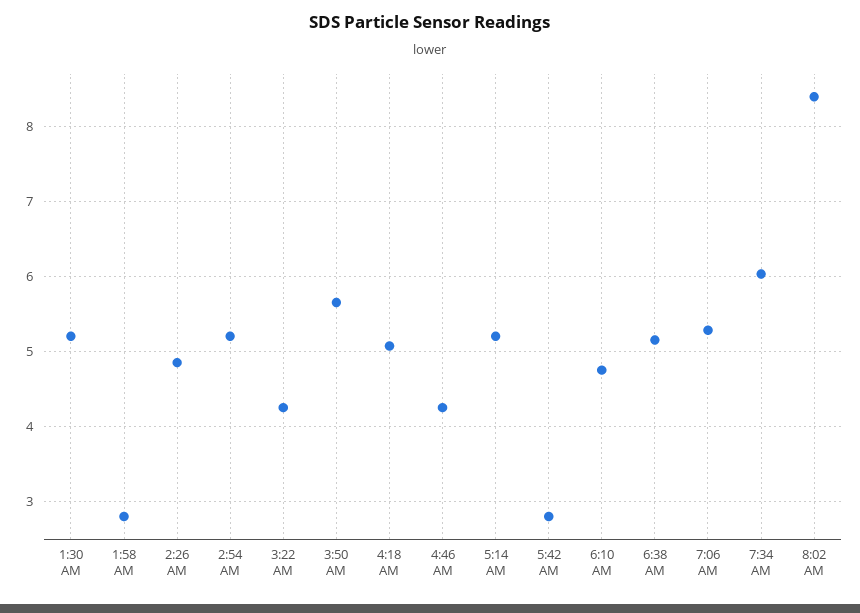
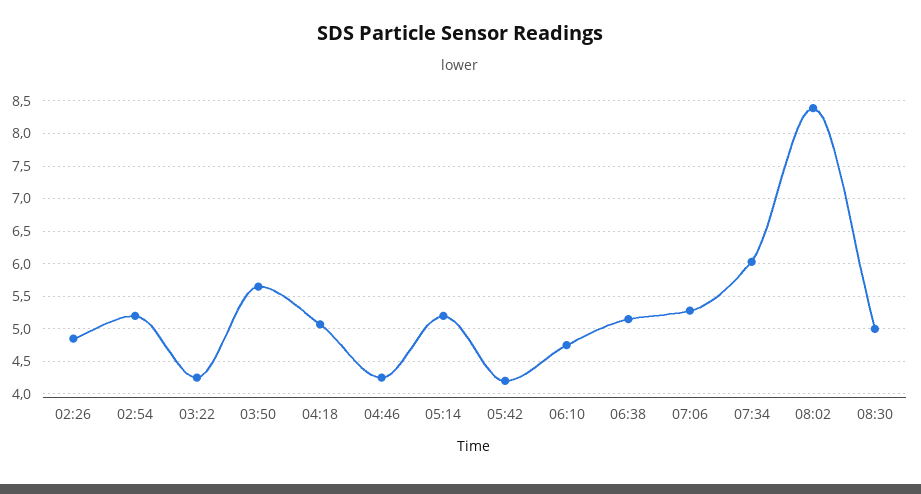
1:30 AM: 5.2 -> none
1:58 AM: 2.8 -> none
5:42 AM: 2.8 -> 4.2
08:30: none -> 5

